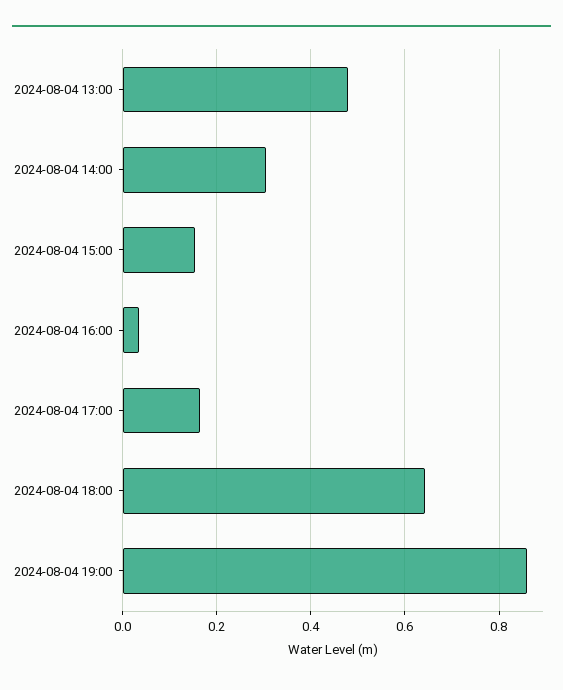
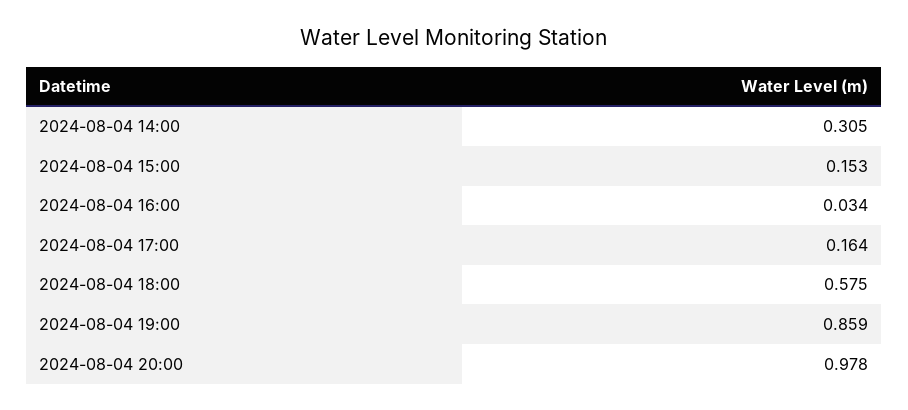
2024-08-04 13:00: 0.48 -> none
2024-08-04 18:00: 0.64 -> 0.575
2024-08-04 20:00: none -> 0.978

